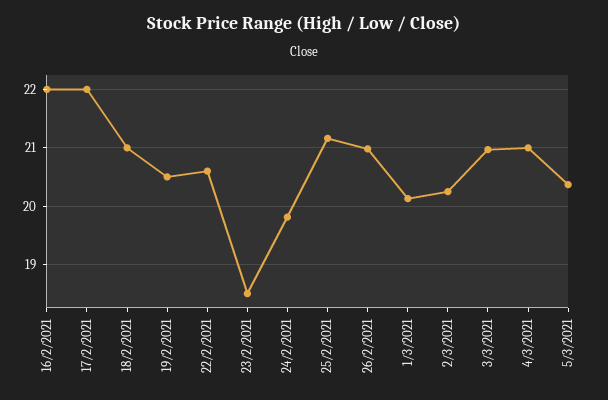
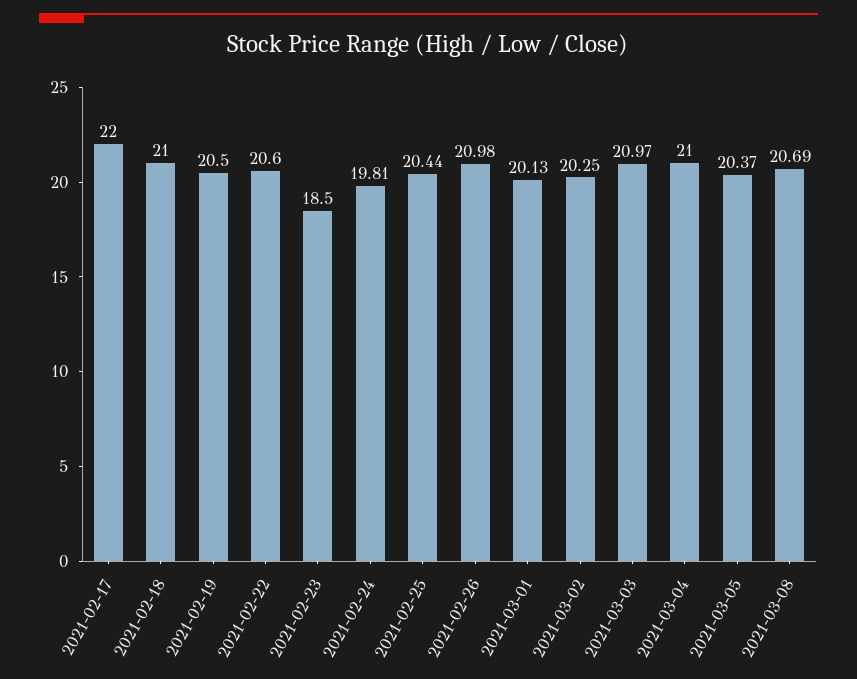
16/2/2021: 22 -> none
25/2/2021: 21.2 -> 20.44
2021-03-08: none -> 20.69

